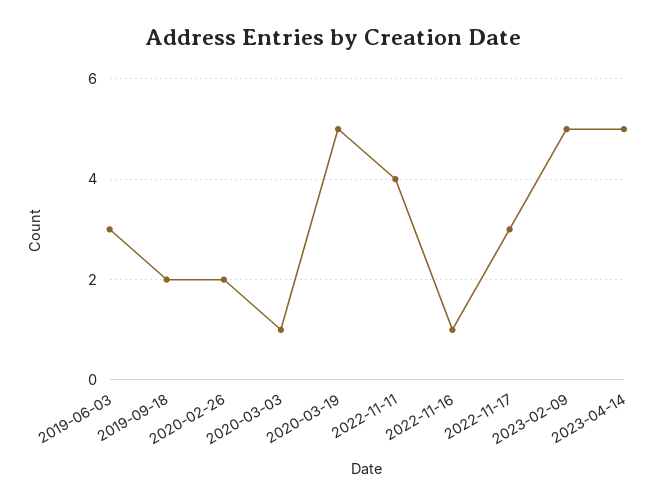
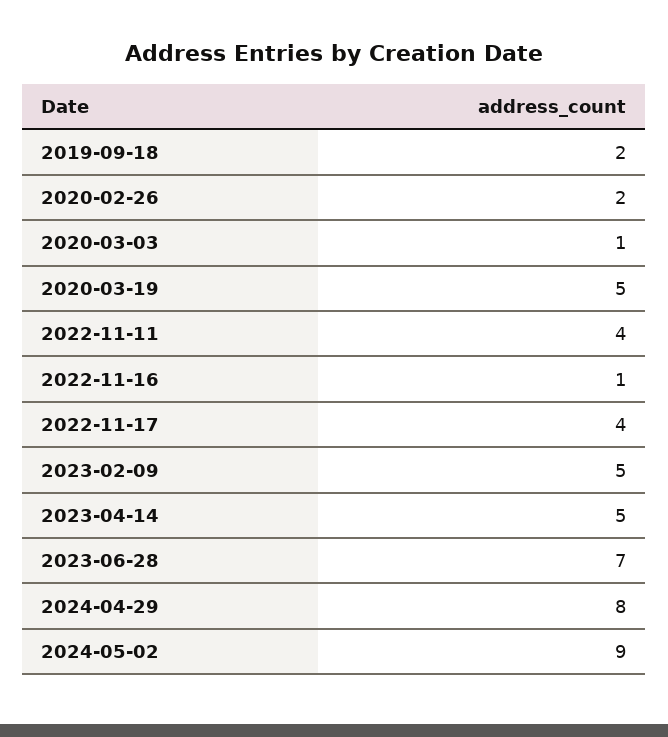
2019-06-03: 3 -> none
2022-11-17: 3 -> 4
2023-06-28: none -> 7
2024-04-29: none -> 8
2024-05-02: none -> 9

